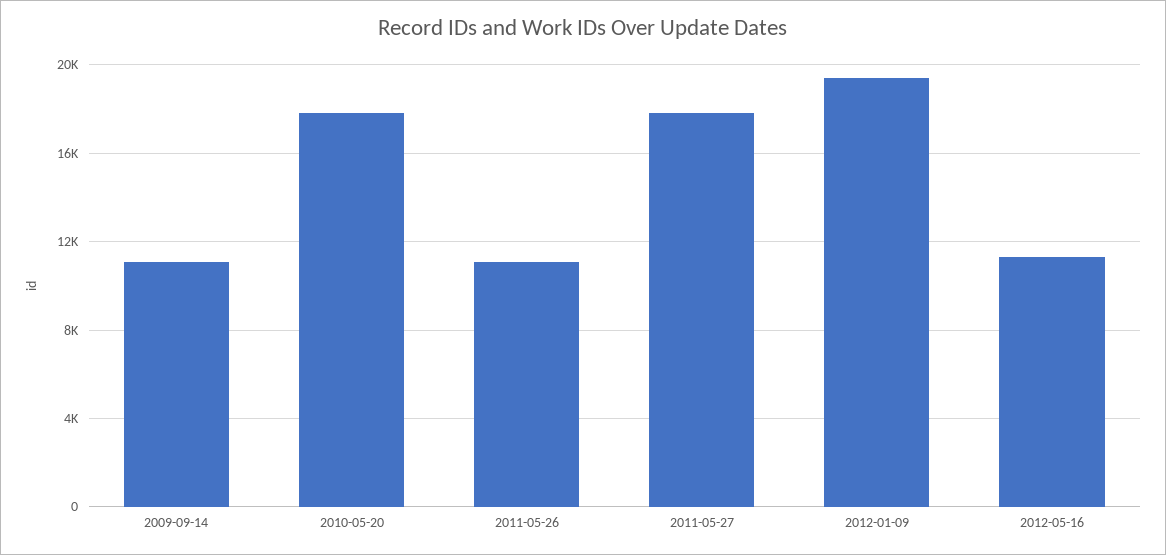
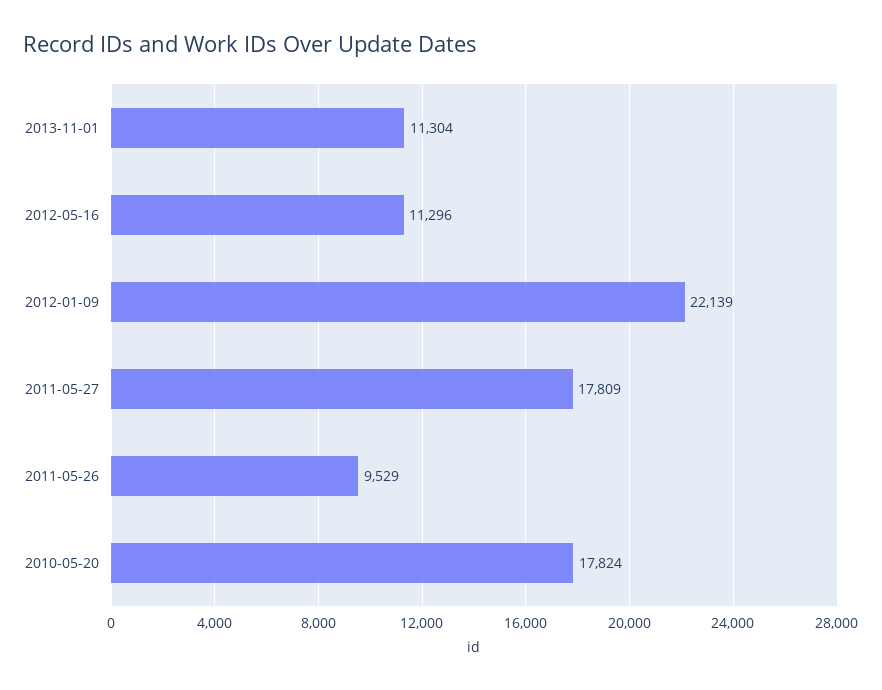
2009-09-14: 11000 -> none
2011-05-26: 11000 -> 9529
2012-01-09: 19500 -> 22139
2013-11-01: none -> 11304

